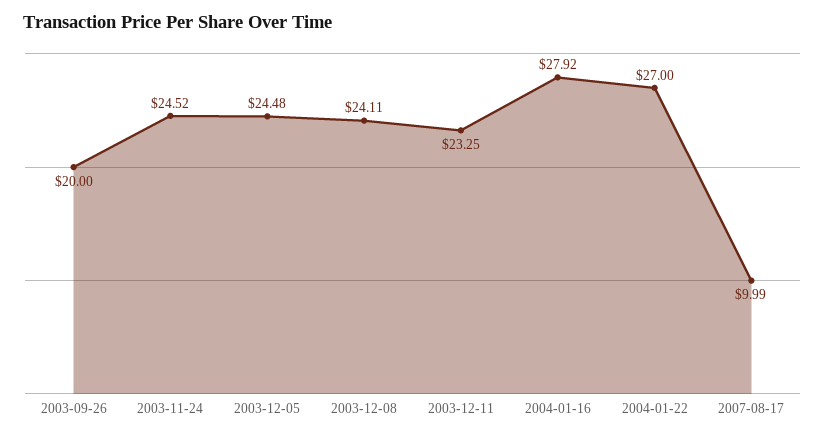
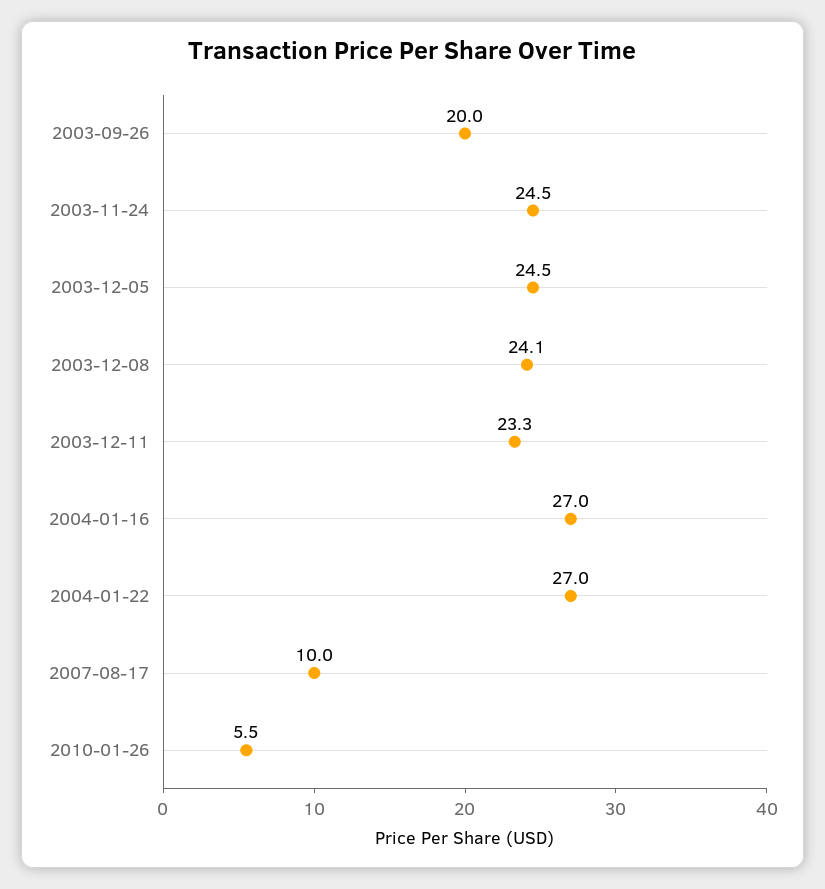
2004-01-16: 27.92 -> 27
2010-01-26: none -> 5.5

